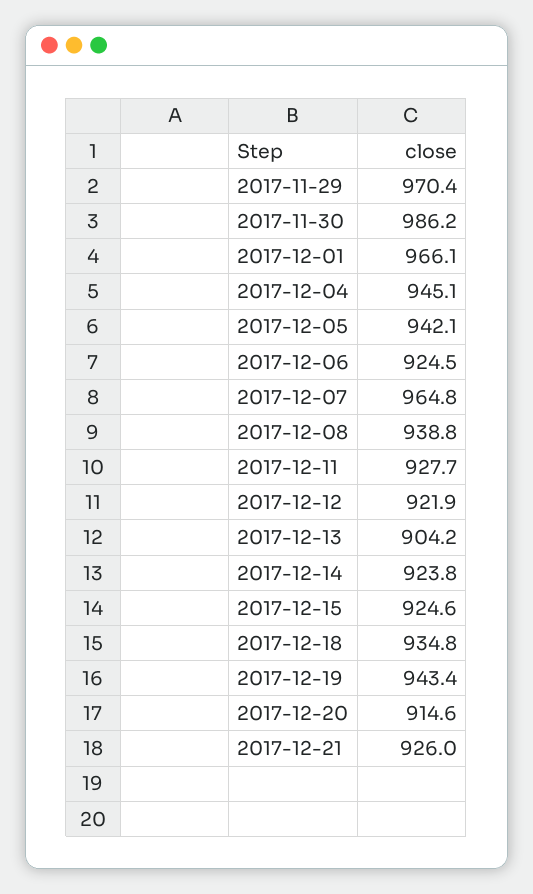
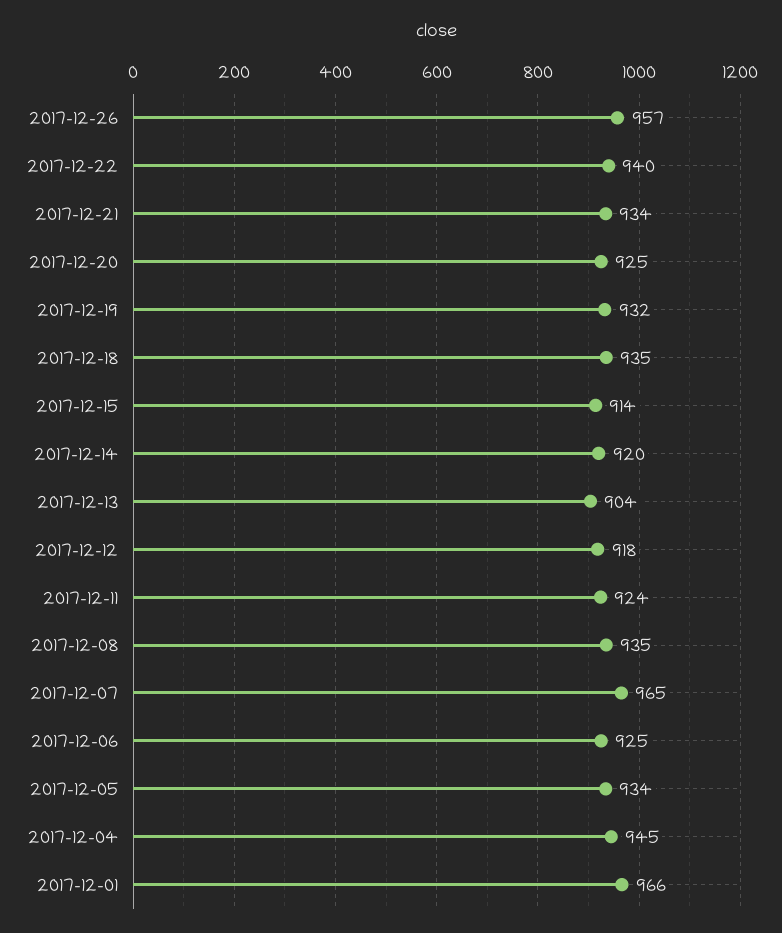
2017-11-29: 970.4 -> none
2017-11-30: 986.2 -> none
2017-12-05: 942.1 -> 934
2017-12-08: 938.8 -> 935
2017-12-11: 927.7 -> 924
2017-12-12: 921.9 -> 918
2017-12-14: 923.8 -> 920
2017-12-15: 924.6 -> 914
2017-12-19: 943.4 -> 932
2017-12-20: 914.6 -> 925
2017-12-21: 926 -> 934
2017-12-26: none -> 957
2017-12-22: none -> 940

